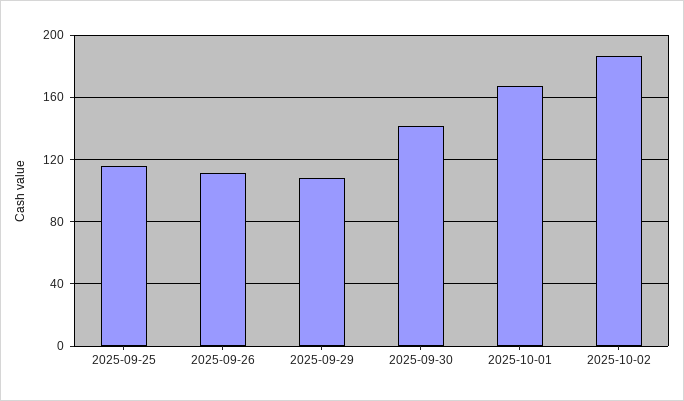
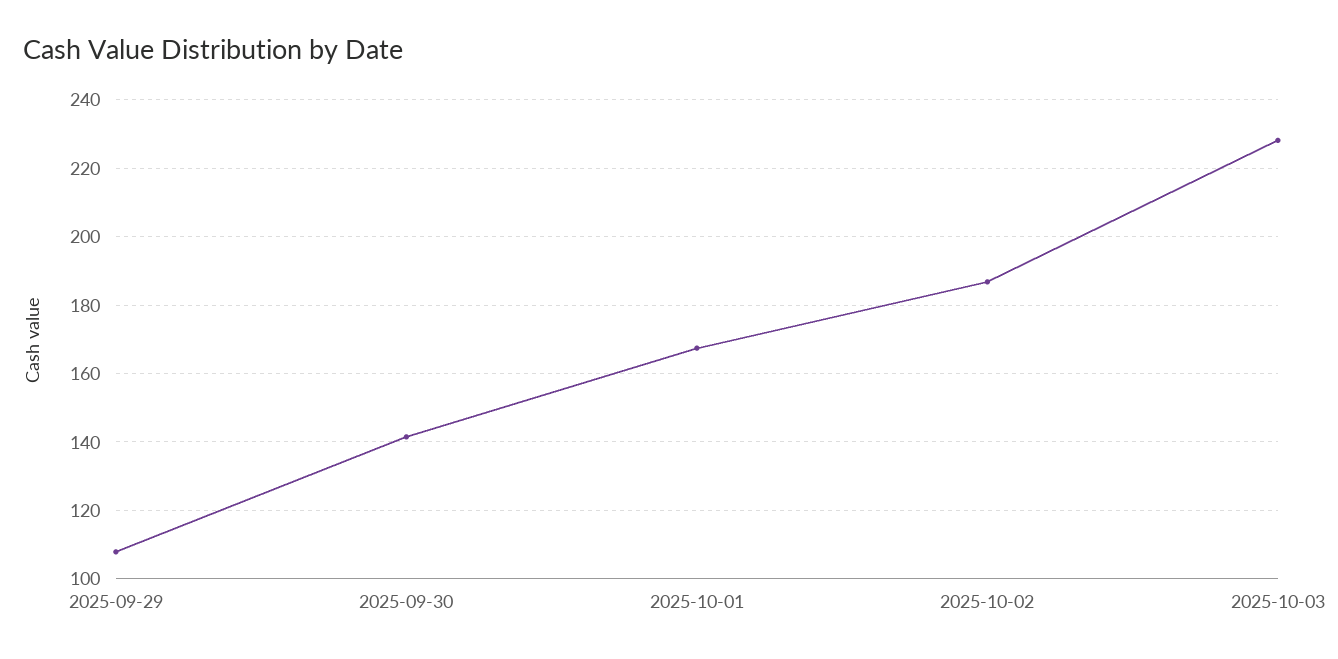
2025-09-25: 115 -> none
2025-09-26: 110 -> none
2025-10-03: none -> 228

